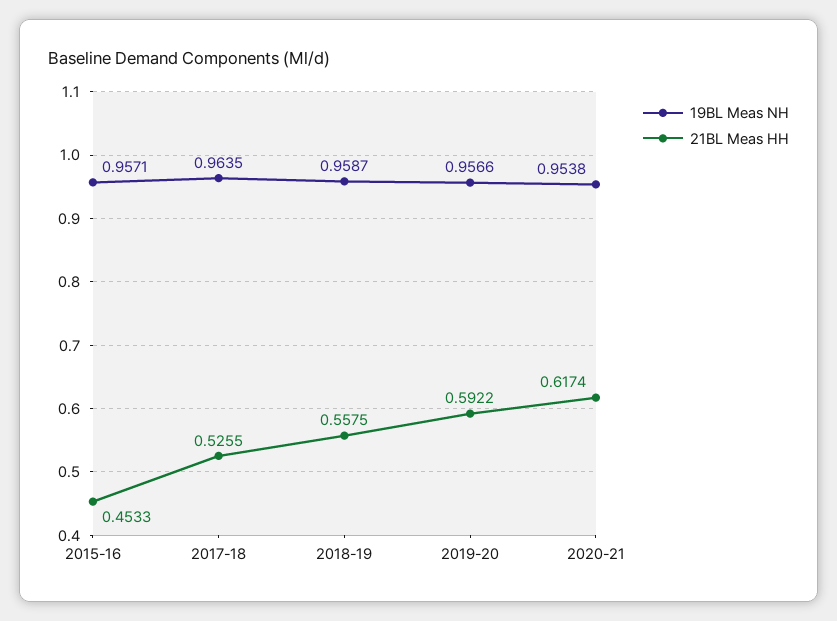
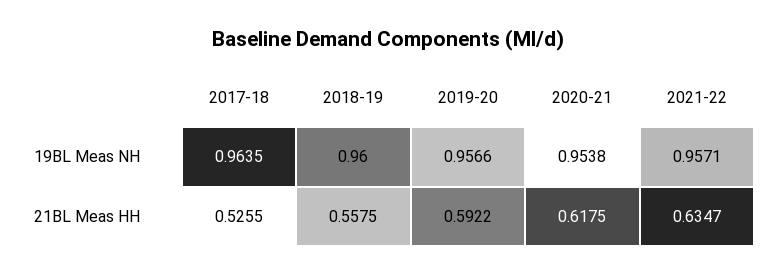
19BL Meas NH, 2015-16: 0.9571 -> none
21BL Meas HH, 2015-16: 0.4533 -> none
19BL Meas NH, 2018-19: 0.9587 -> 0.96
21BL Meas HH, 2020-21: 0.6174 -> 0.6175
19BL Meas NH, 2021-22: none -> 0.9571
21BL Meas HH, 2021-22: none -> 0.6347

